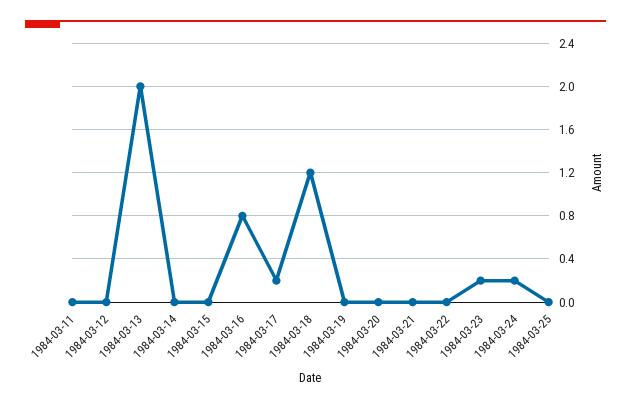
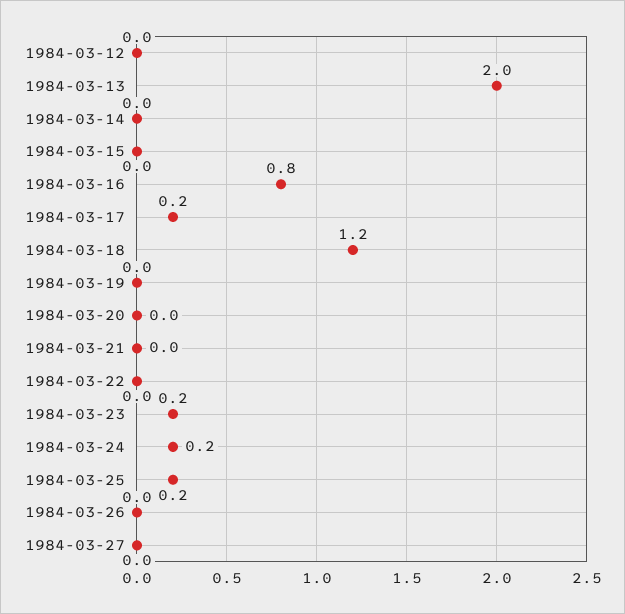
1984-03-11: 0 -> none
1984-03-25: 0 -> 0.2
1984-03-26: none -> 0
1984-03-27: none -> 0

